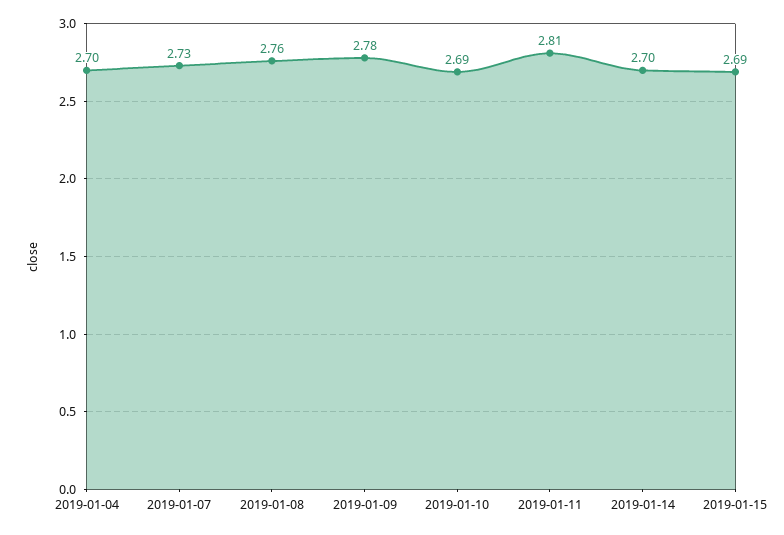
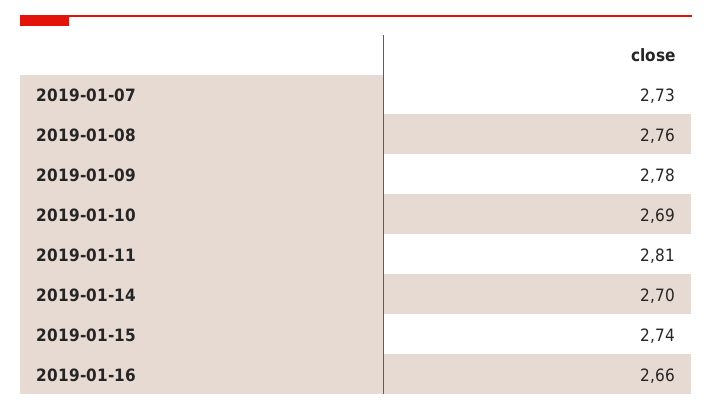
2019-01-04: 2.7 -> none
2019-01-15: 2.69 -> 2.74
2019-01-16: none -> 2.66

